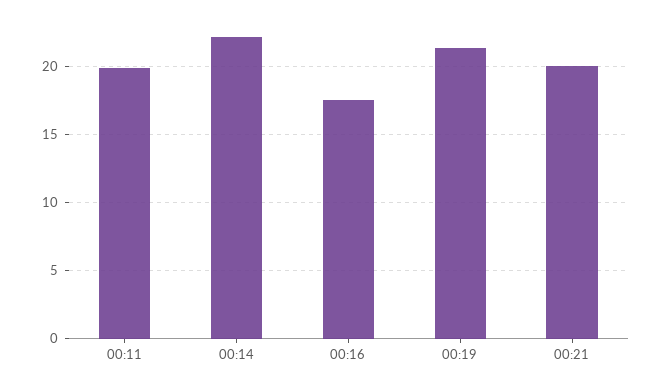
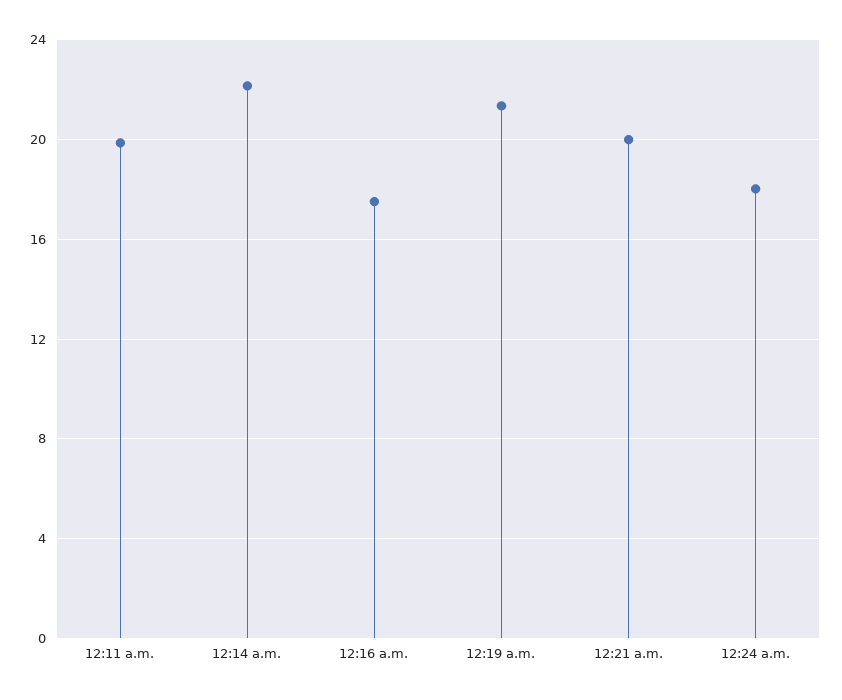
12:24 a.m.: none -> 18

